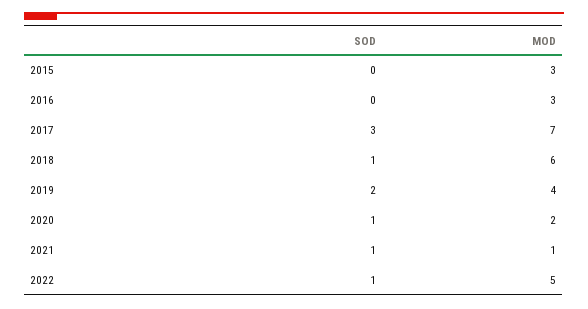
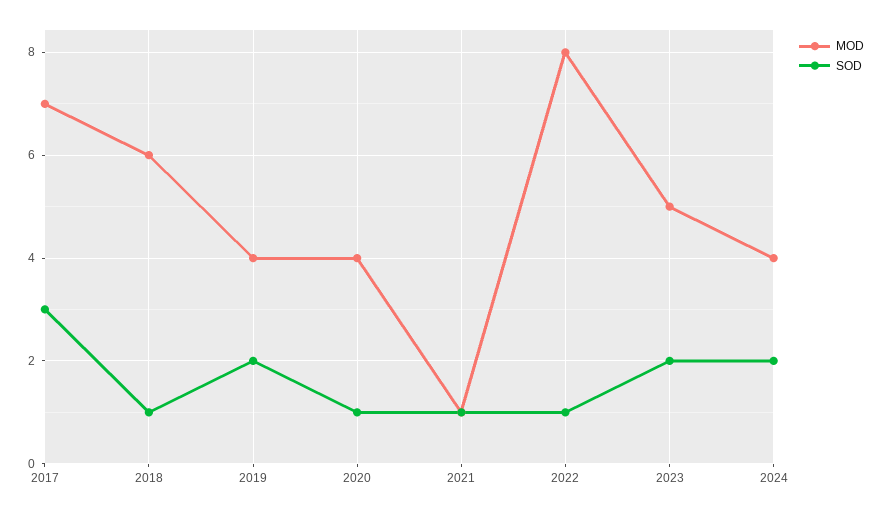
SOD, 2015: 0 -> none
MOD, 2015: 3 -> none
SOD, 2016: 0 -> none
MOD, 2016: 3 -> none
MOD, 2020: 2 -> 4
MOD, 2022: 5 -> 8
MOD, 2023: none -> 5
SOD, 2023: none -> 2
MOD, 2024: none -> 4
SOD, 2024: none -> 2

